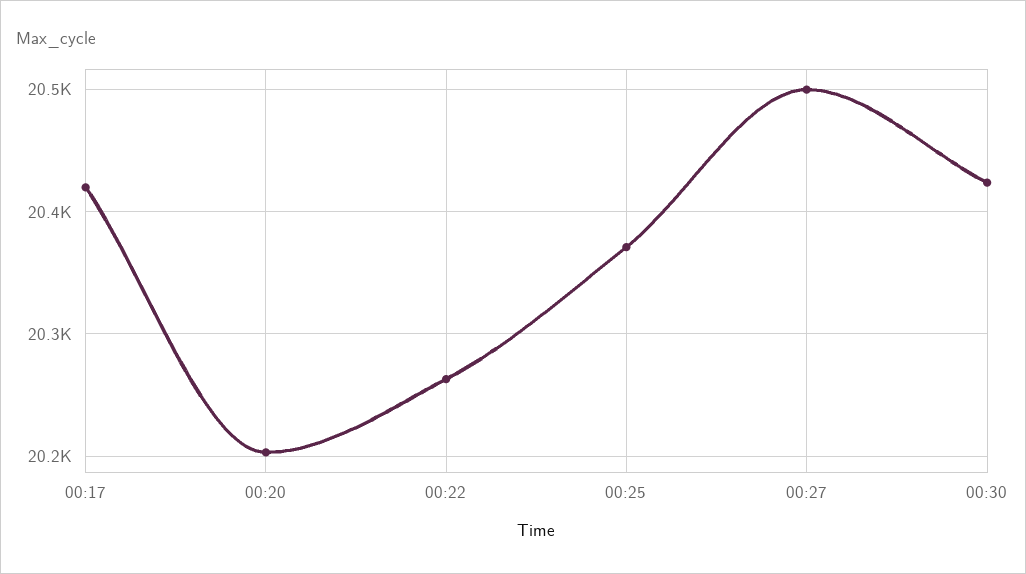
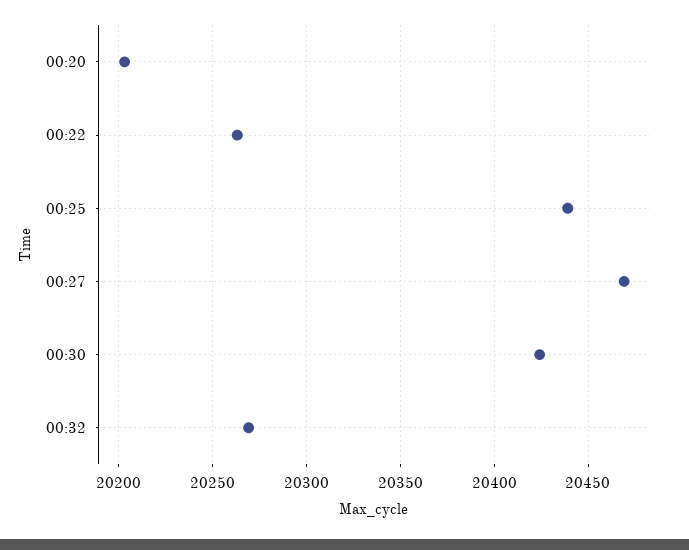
00:17: 20420 -> none
00:25: 20370 -> 20440
00:27: 20500 -> 20470
00:32: none -> 20270

